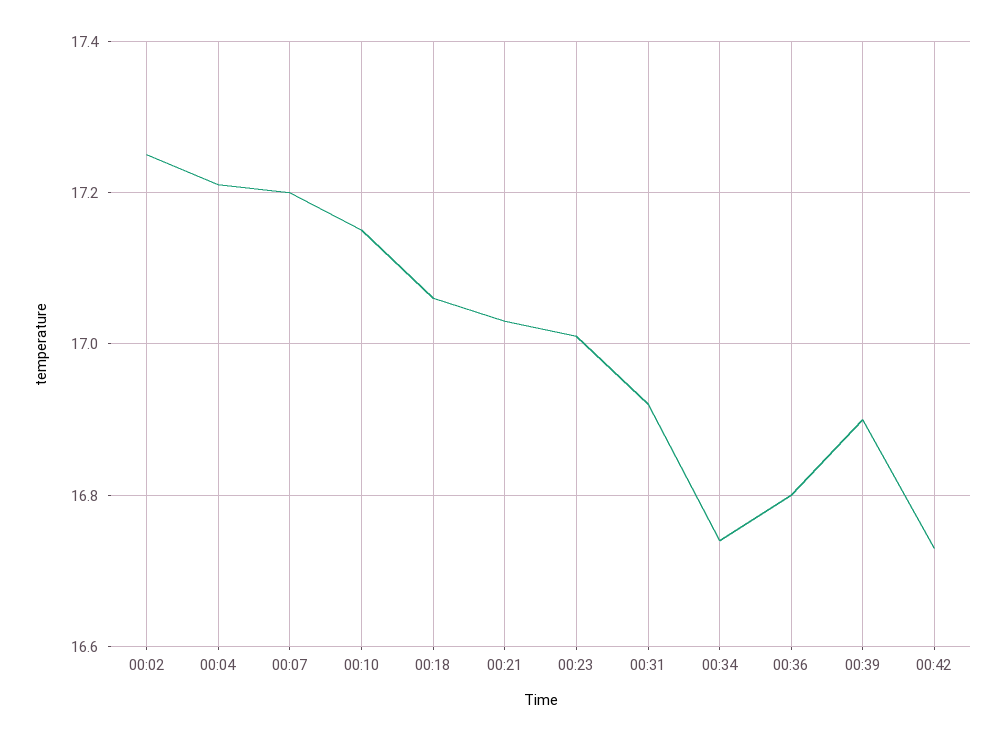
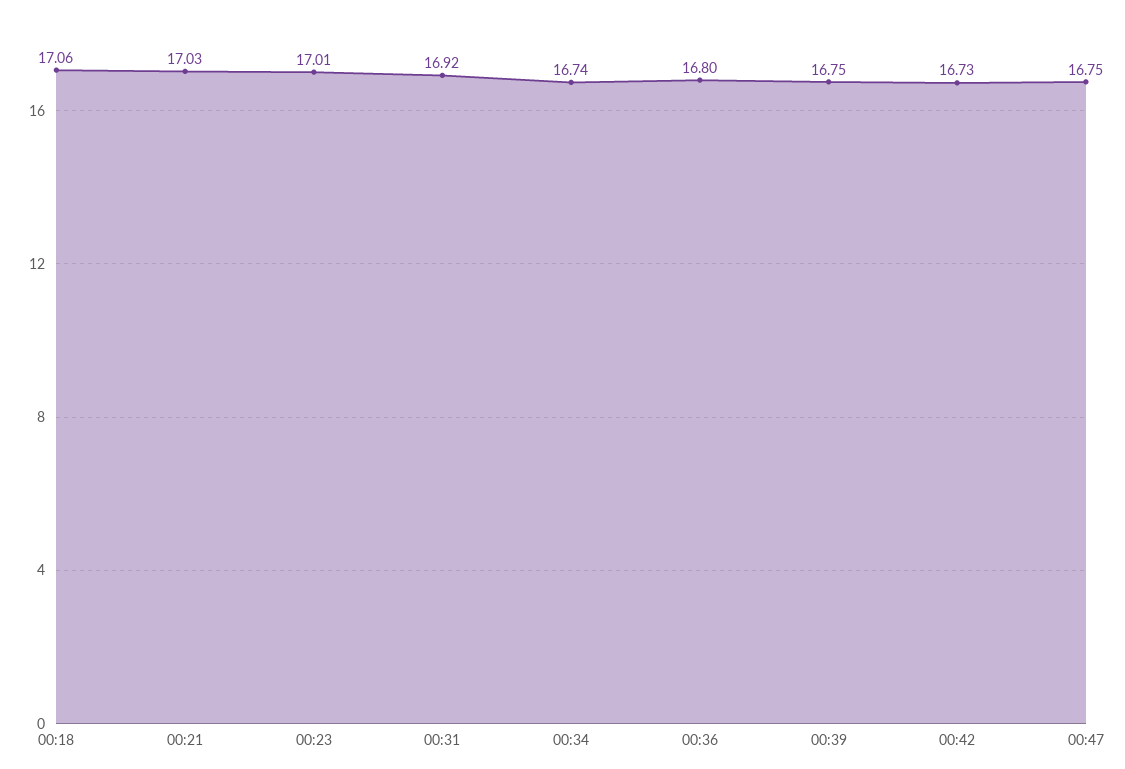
00:02: 17.25 -> none
00:04: 17.2 -> none
00:07: 17.2 -> none
00:10: 17.15 -> none
00:39: 16.9 -> 16.75
00:47: none -> 16.75

